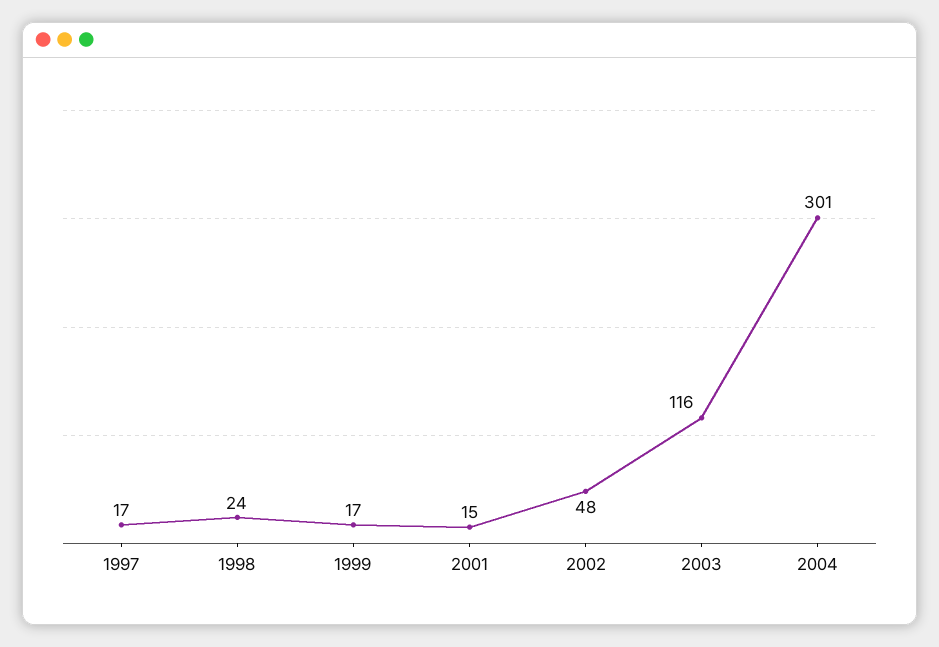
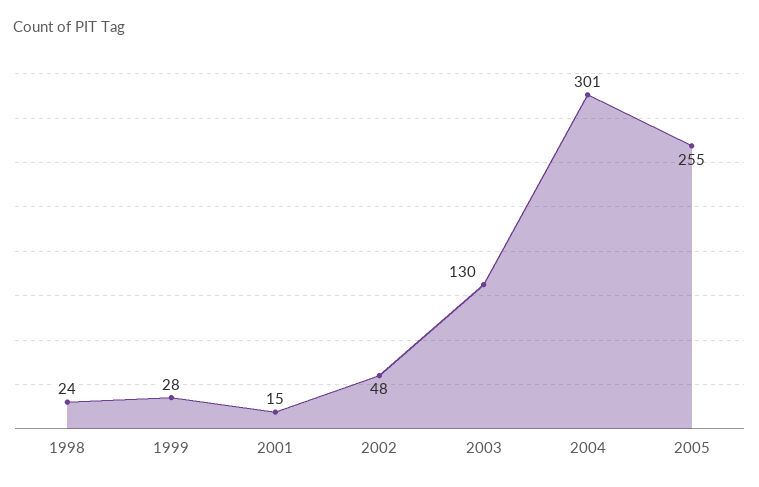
1997: 17 -> none
1999: 17 -> 28
2003: 116 -> 130
2005: none -> 255

